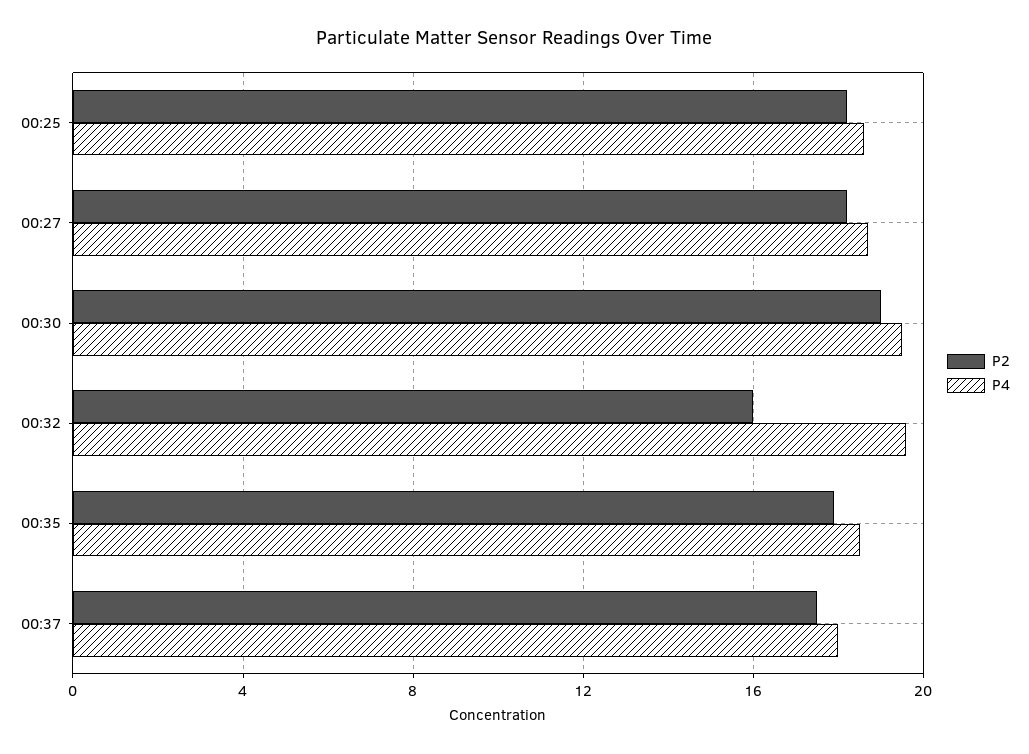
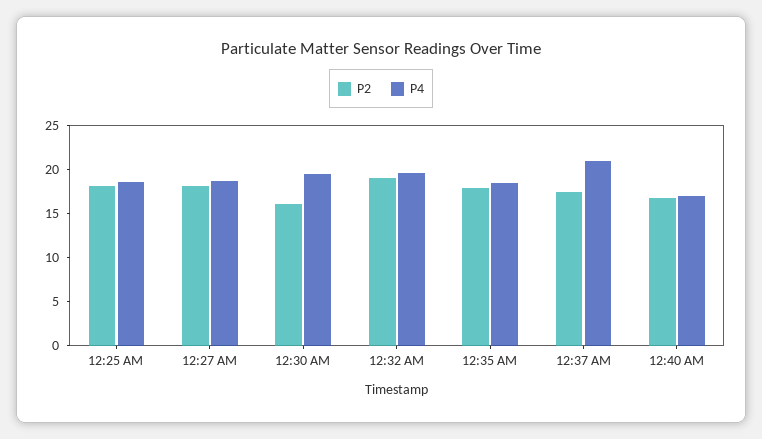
P2, 00:30: 19 -> 16
P2, 00:32: 16 -> 19
P4, 00:37: 18 -> 21
P2, 12:40 AM: none -> 17
P4, 12:40 AM: none -> 17

